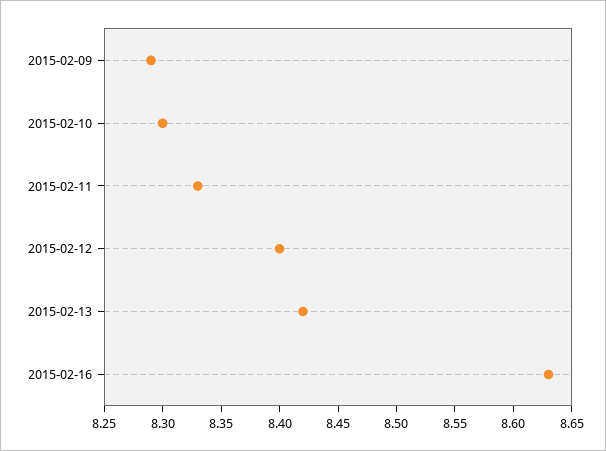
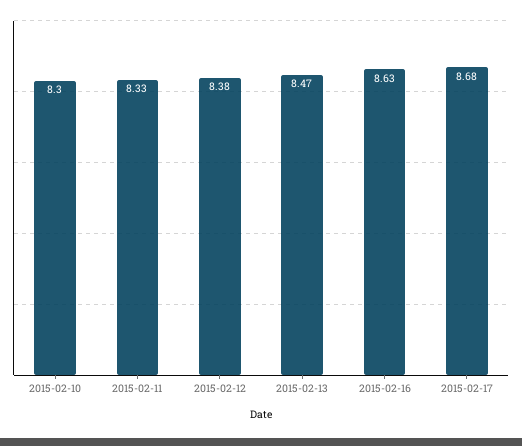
2015-02-09: 8.29 -> none
2015-02-12: 8.4 -> 8.38
2015-02-13: 8.42 -> 8.47
2015-02-17: none -> 8.68

